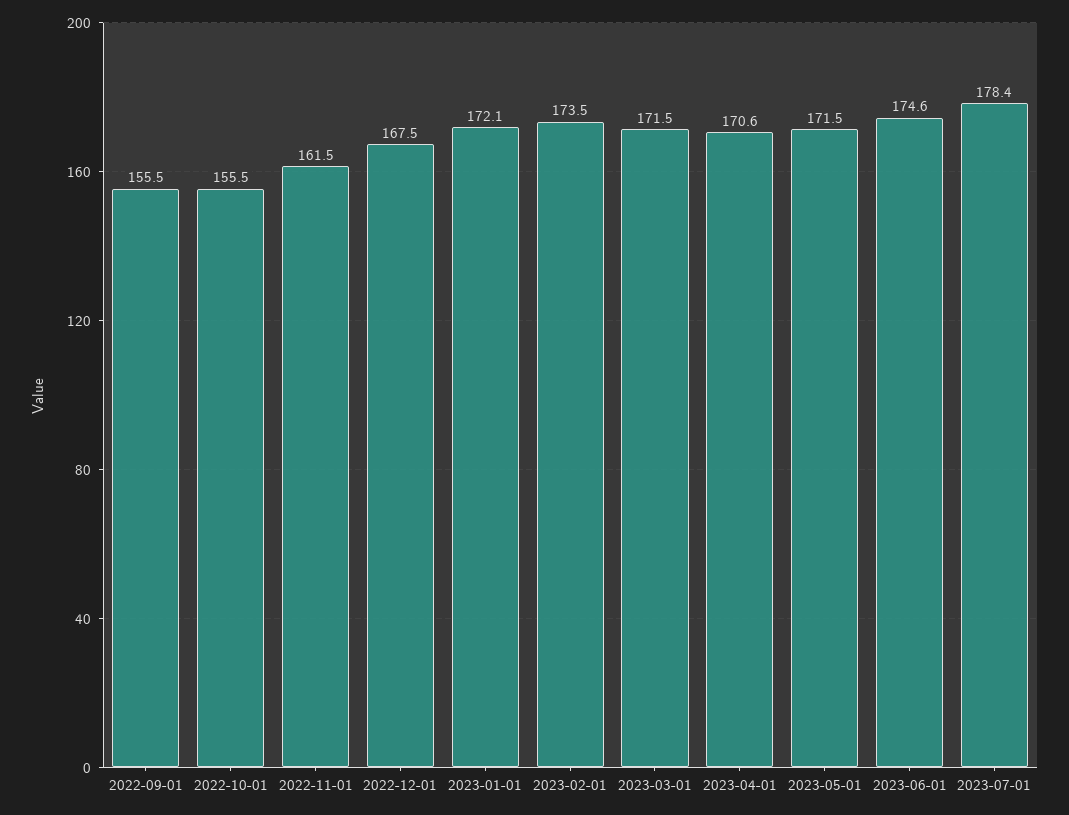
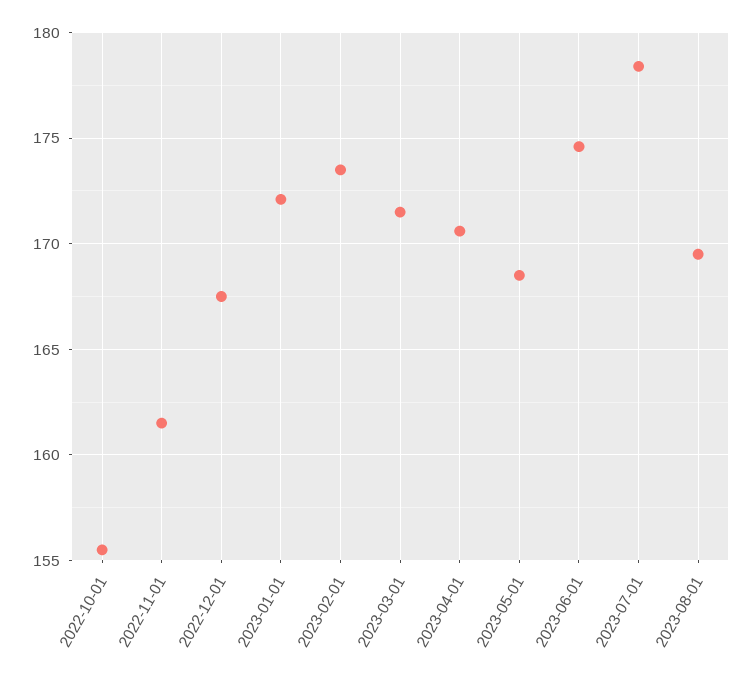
2022-09-01: 155.5 -> none
2023-05-01: 171.5 -> 168.5
2023-08-01: none -> 169.5

